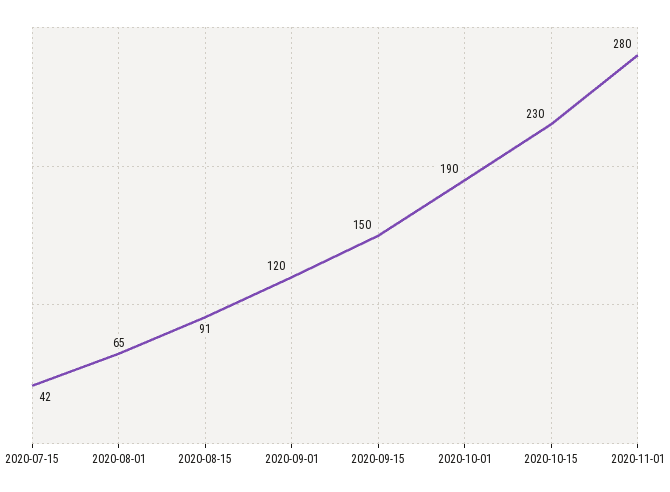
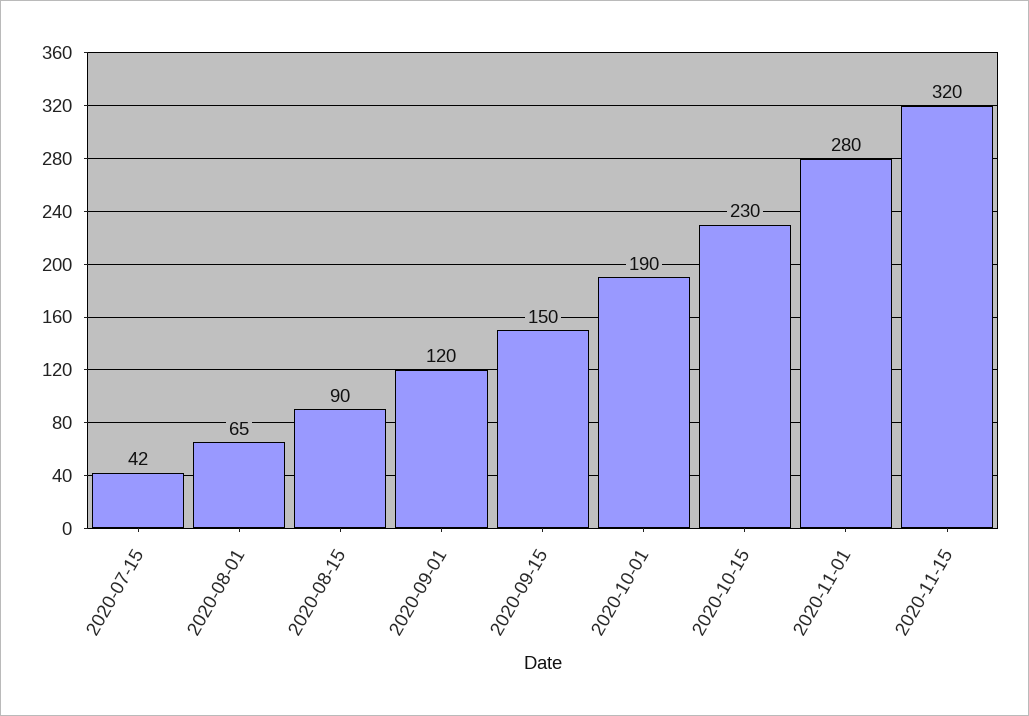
2020-08-15: 91 -> 90
2020-11-15: none -> 320

